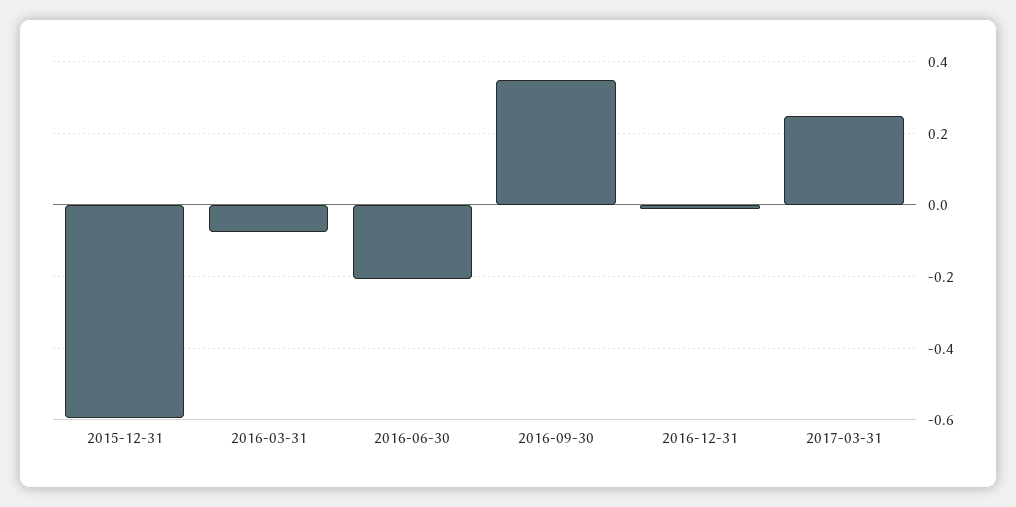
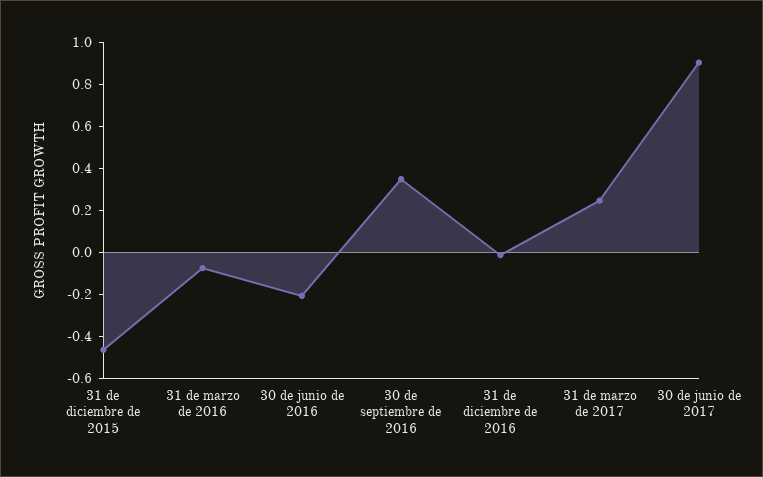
2015-12-31: -0.6 -> -0.45
30 de junio de 2017: none -> 0.9

